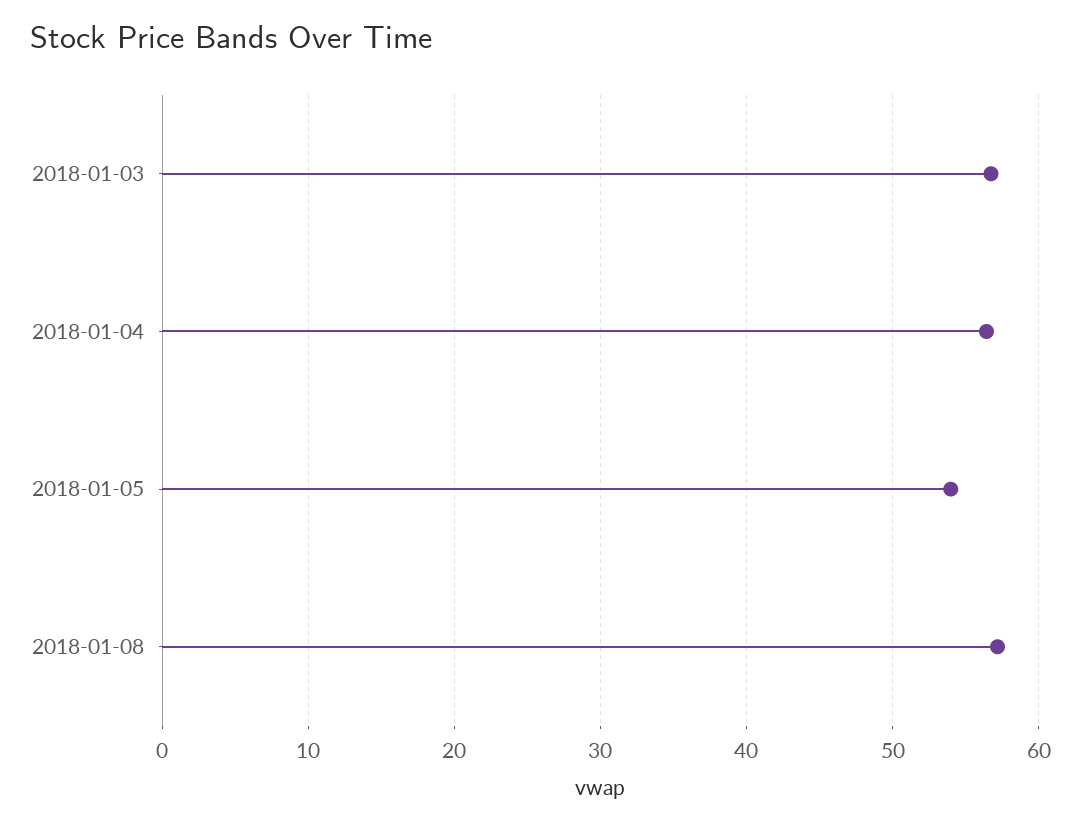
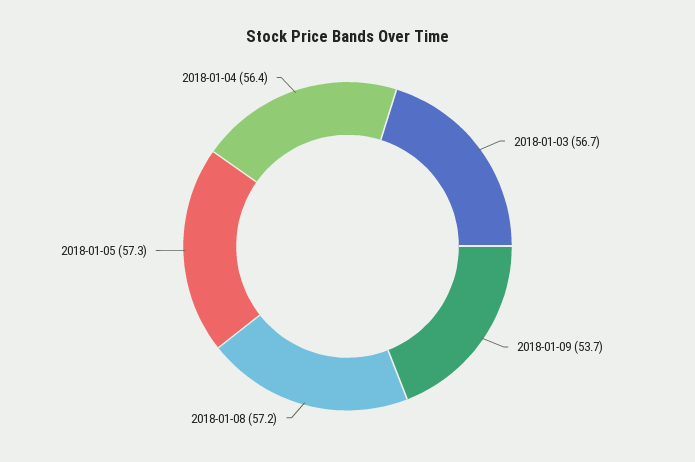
2018-01-05: 54 -> 57.3
2018-01-09: none -> 53.7

